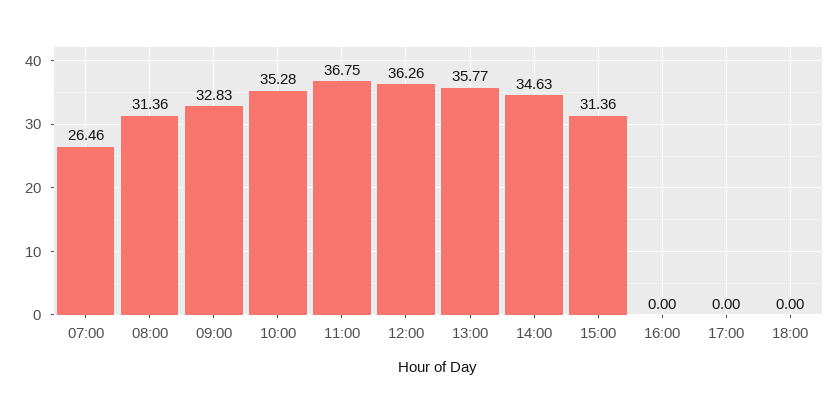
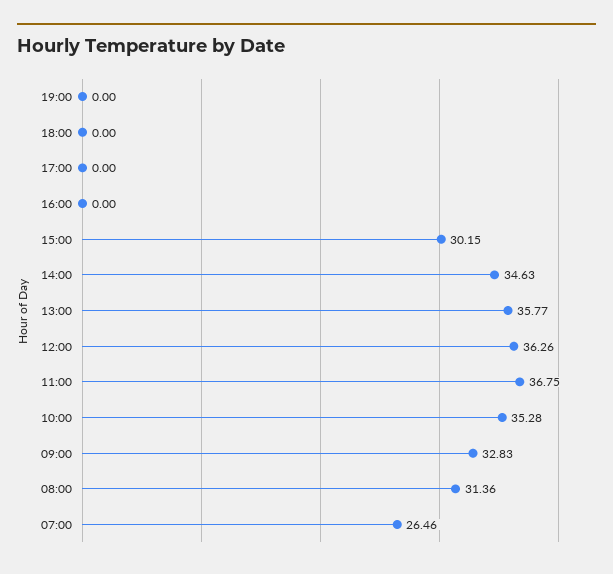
15:00: 31.36 -> 30.15
19:00: none -> 0

